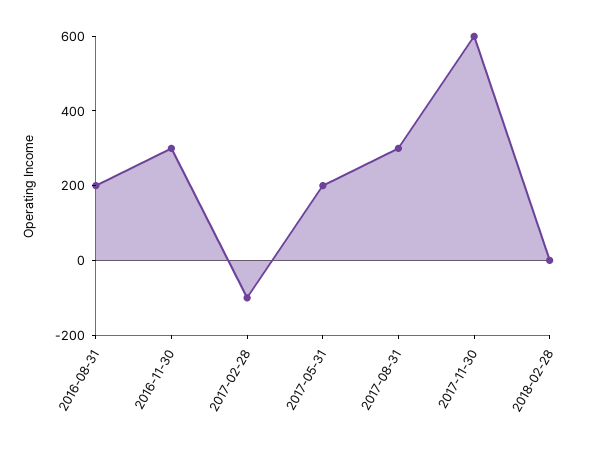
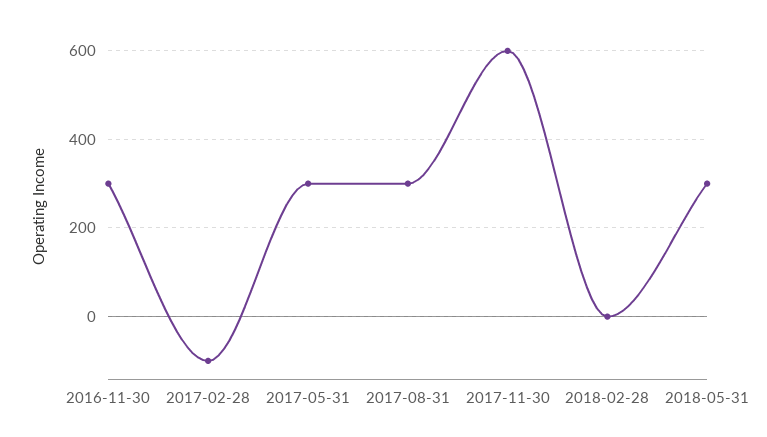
2016-08-31: 200 -> none
2017-05-31: 200 -> 300
2018-05-31: none -> 300

